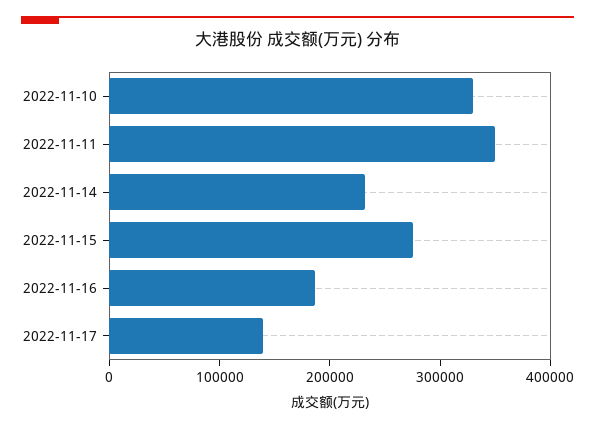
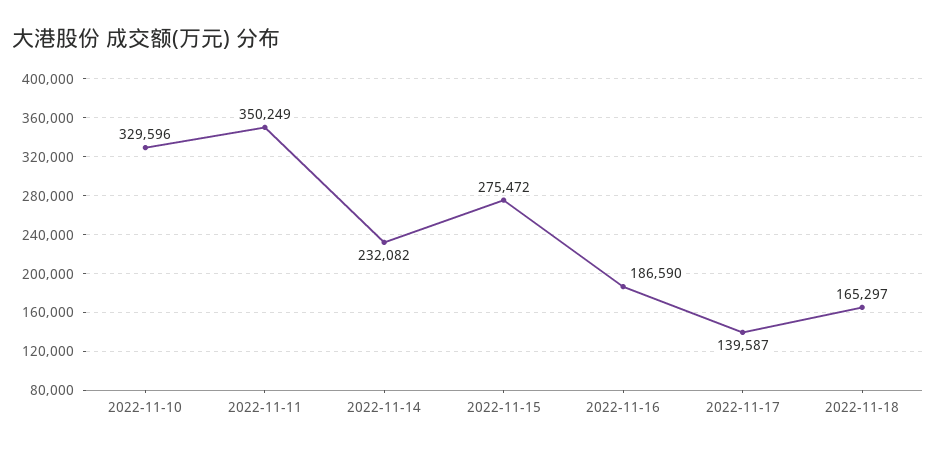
2022-11-18: none -> 165297

